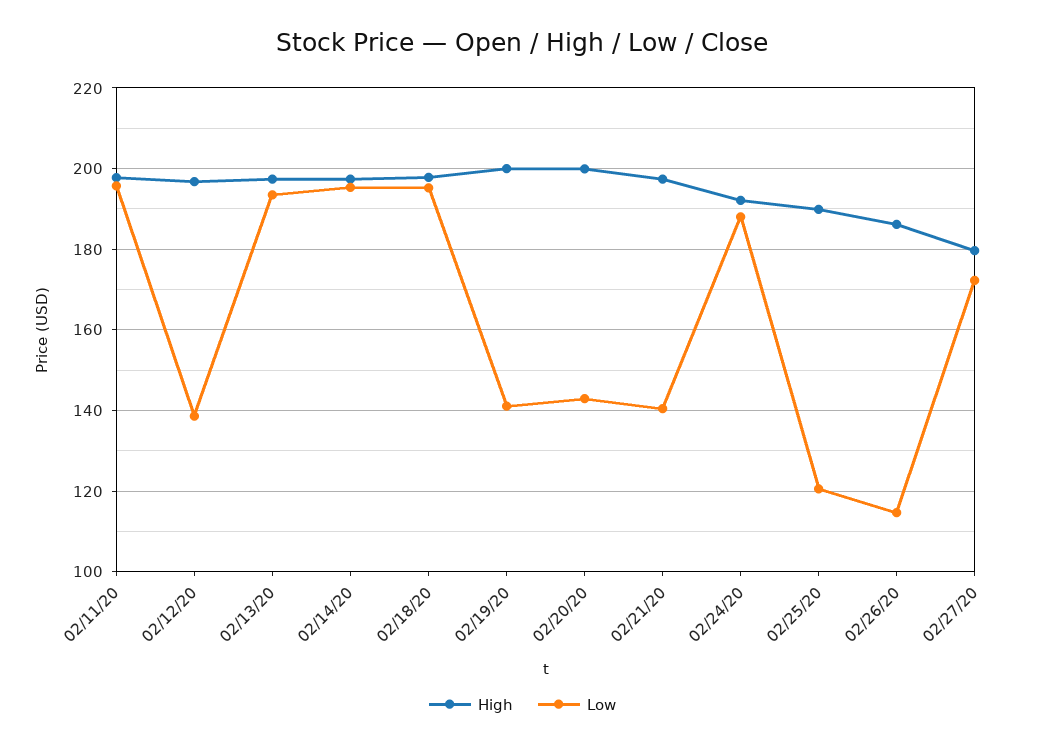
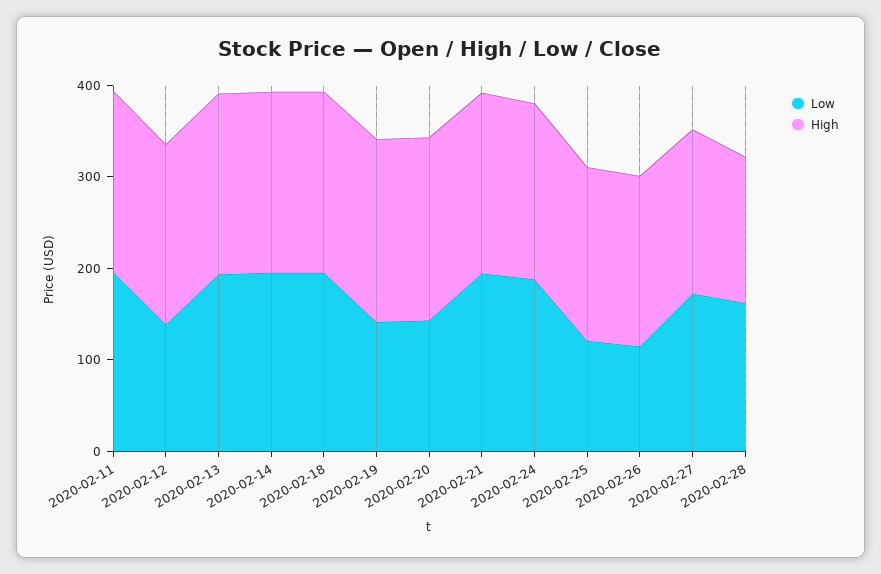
Low, 02/21/20: 140 -> 200
Low, 2020-02-28: none -> 160
High, 2020-02-28: none -> 160

